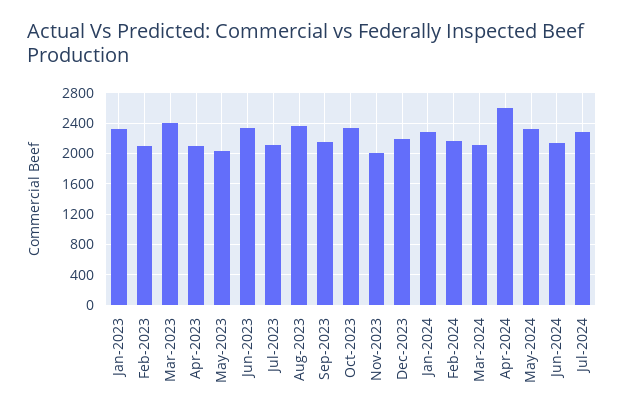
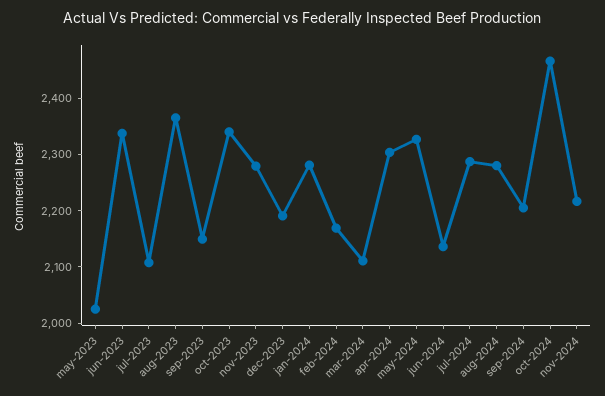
Jan-2023: 2300 -> none
Feb-2023: 2100 -> none
Mar-2023: 2400 -> none
Apr-2023: 2100 -> none
Nov-2023: 2000 -> 2280
Apr-2024: 2600 -> 2300
aug-2024: none -> 2280
sep-2024: none -> 2200
oct-2024: none -> 2460
nov-2024: none -> 2220

